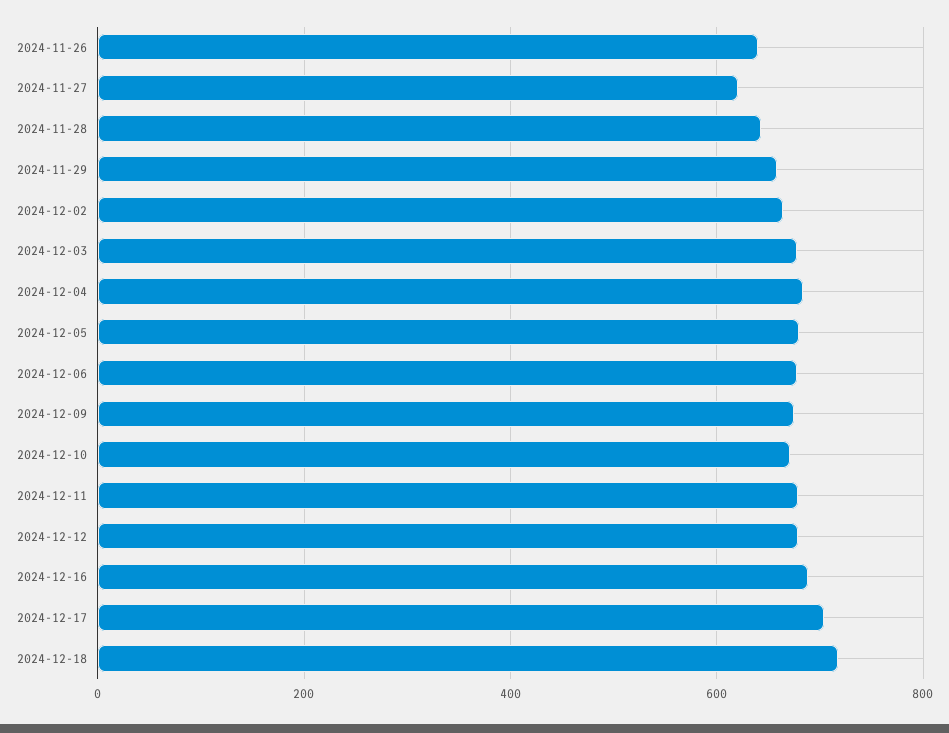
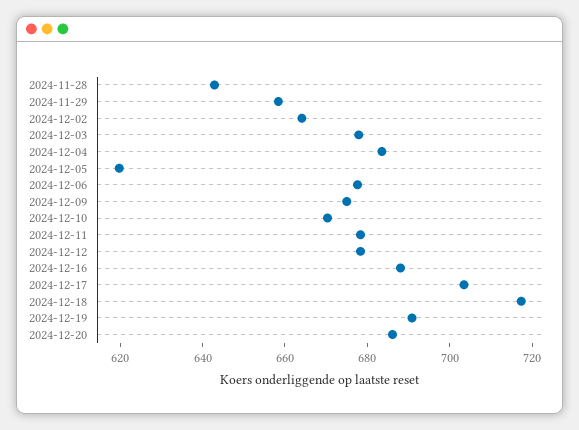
2024-11-26: 640 -> none
2024-11-27: 620 -> none
2024-12-05: 680 -> 620
2024-12-19: none -> 690
2024-12-20: none -> 685

